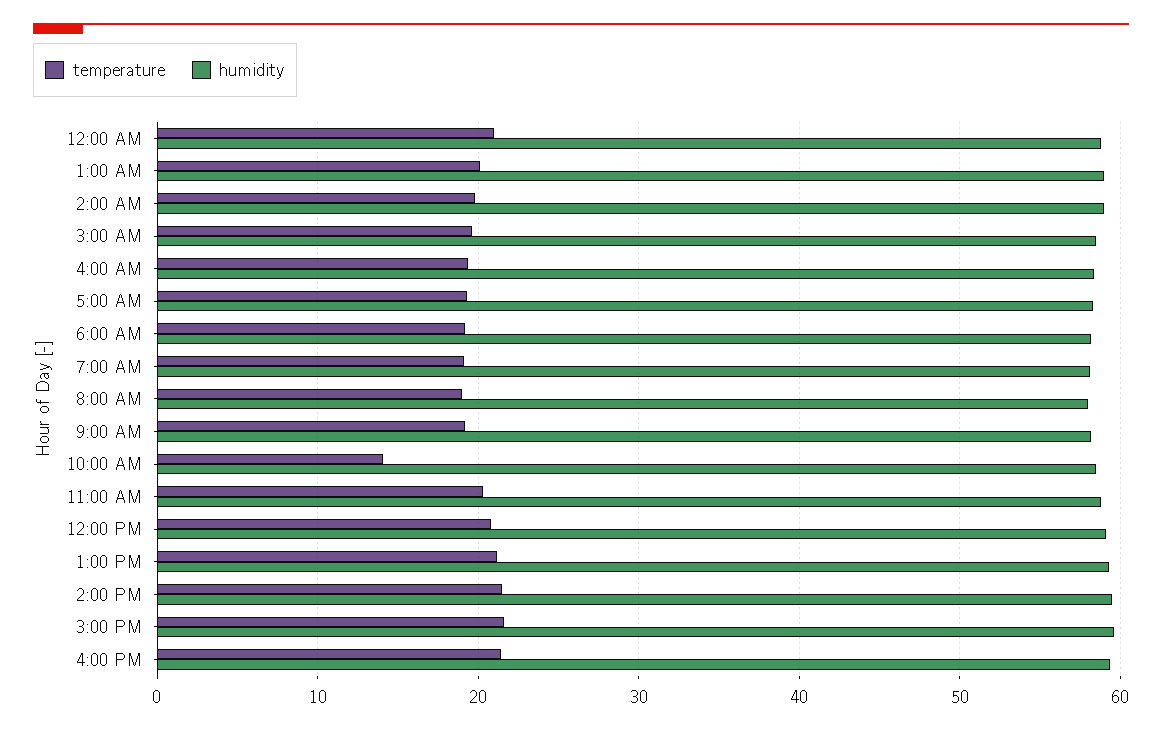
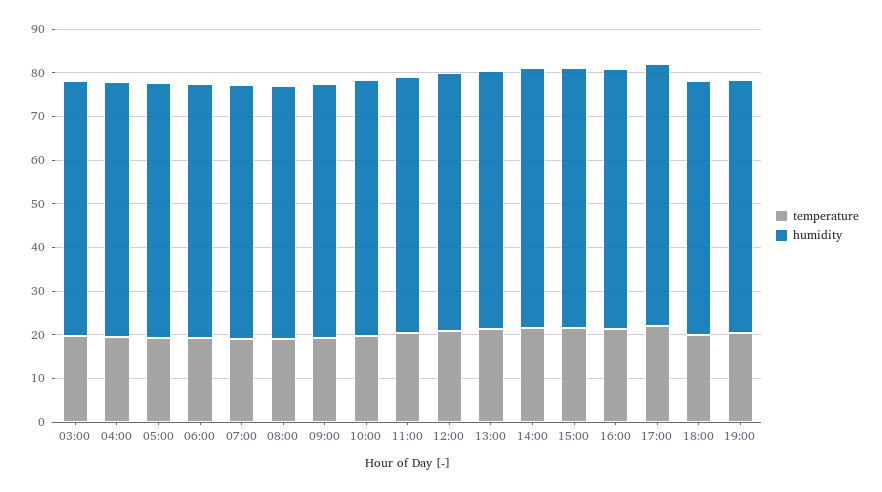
temperature, 12:00 AM: 21 -> none
humidity, 12:00 AM: 59 -> none
temperature, 1:00 AM: 20 -> none
humidity, 1:00 AM: 59 -> none
temperature, 2:00 AM: 20 -> none
humidity, 2:00 AM: 59 -> none
temperature, 10:00 AM: 14 -> 20
temperature, 17:00: none -> 22
humidity, 17:00: none -> 60
temperature, 18:00: none -> 20
humidity, 18:00: none -> 58
temperature, 19:00: none -> 20
humidity, 19:00: none -> 58

